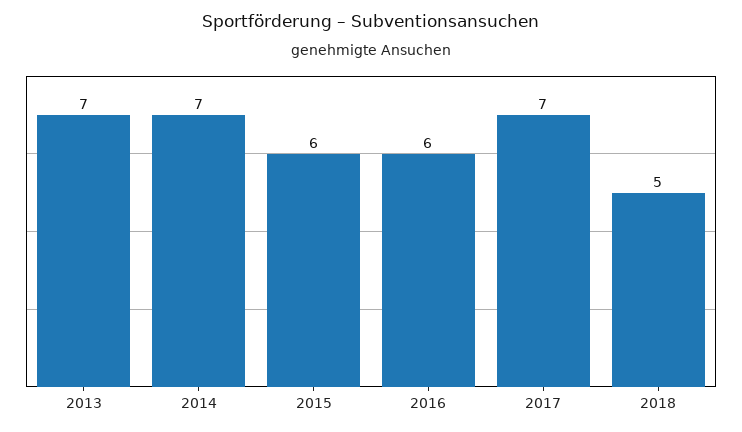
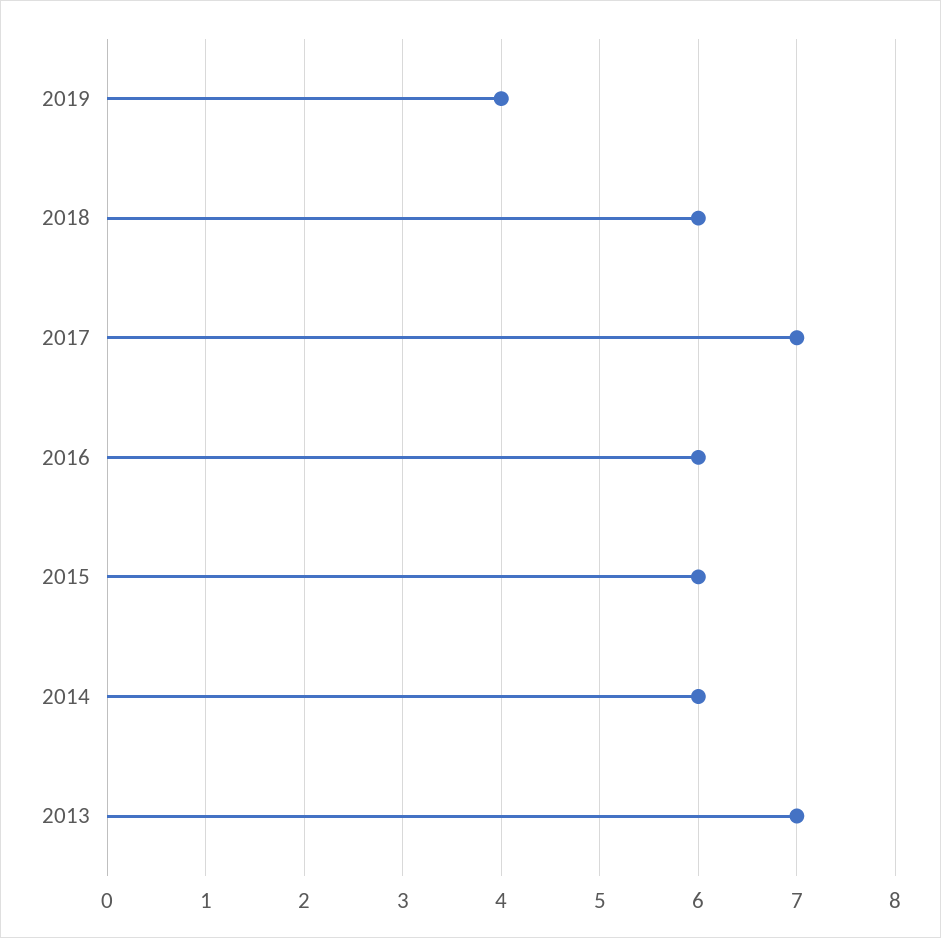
2014: 7 -> 6
2018: 5 -> 6
2019: none -> 4

